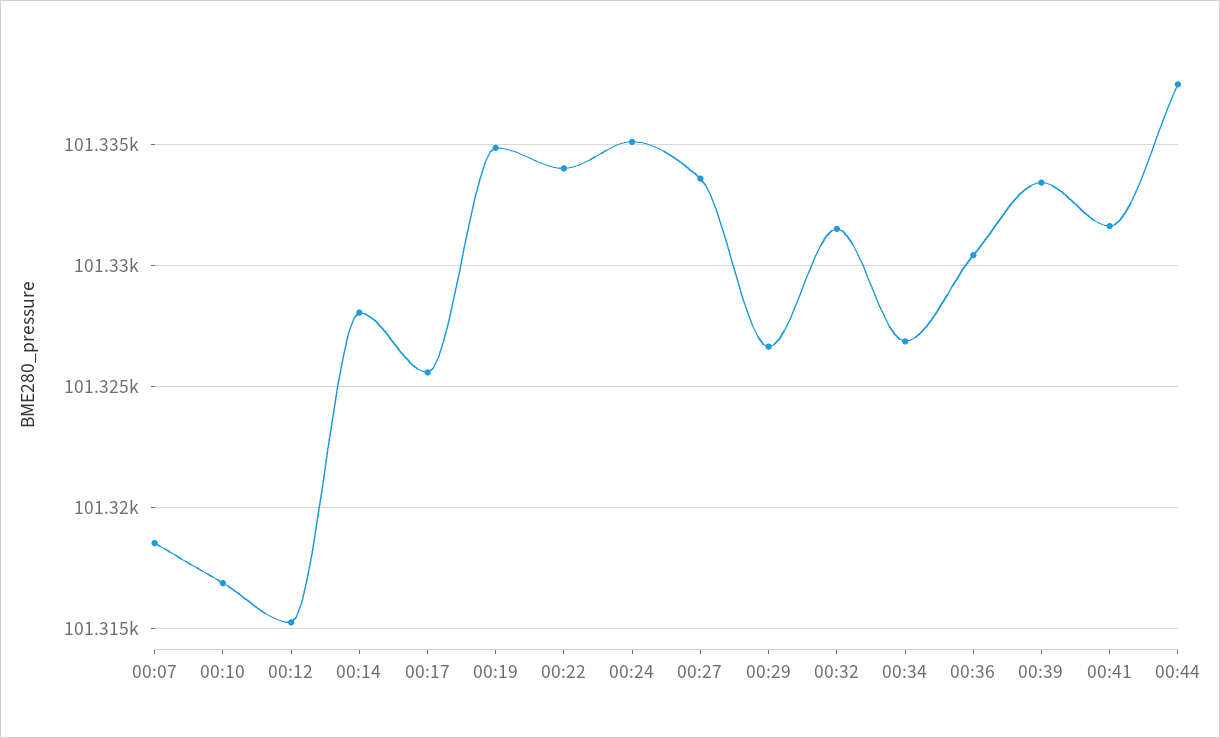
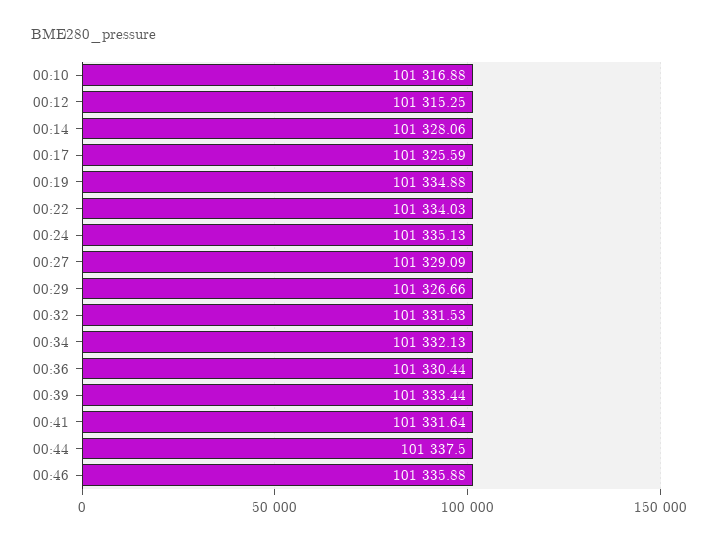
00:07: 101318.5 -> none
00:27: 101333.5 -> 101329.09
00:34: 101327 -> 101332.13
00:46: none -> 101335.88

